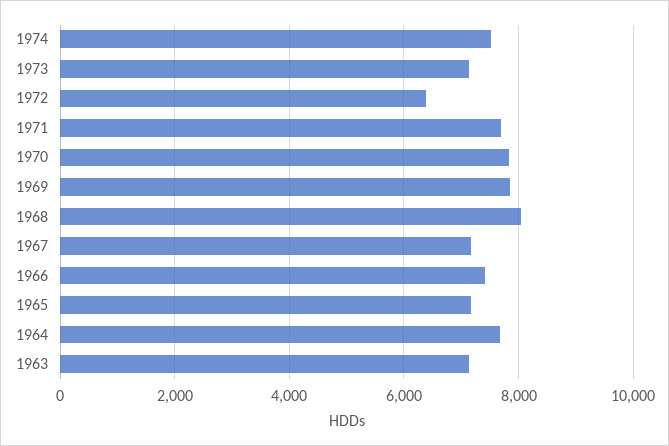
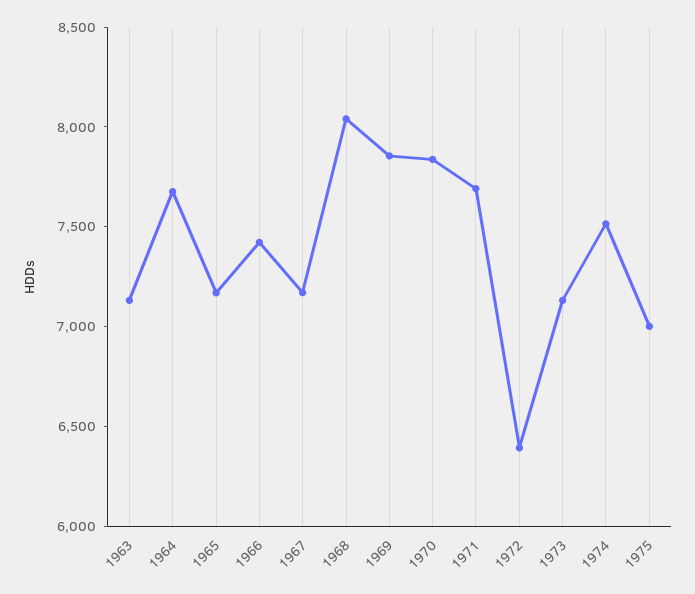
1975: none -> 7000

